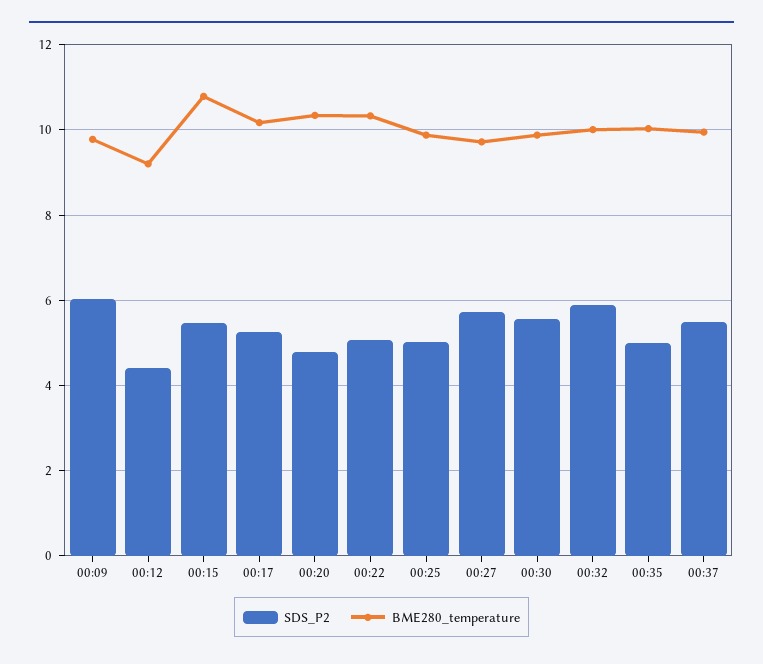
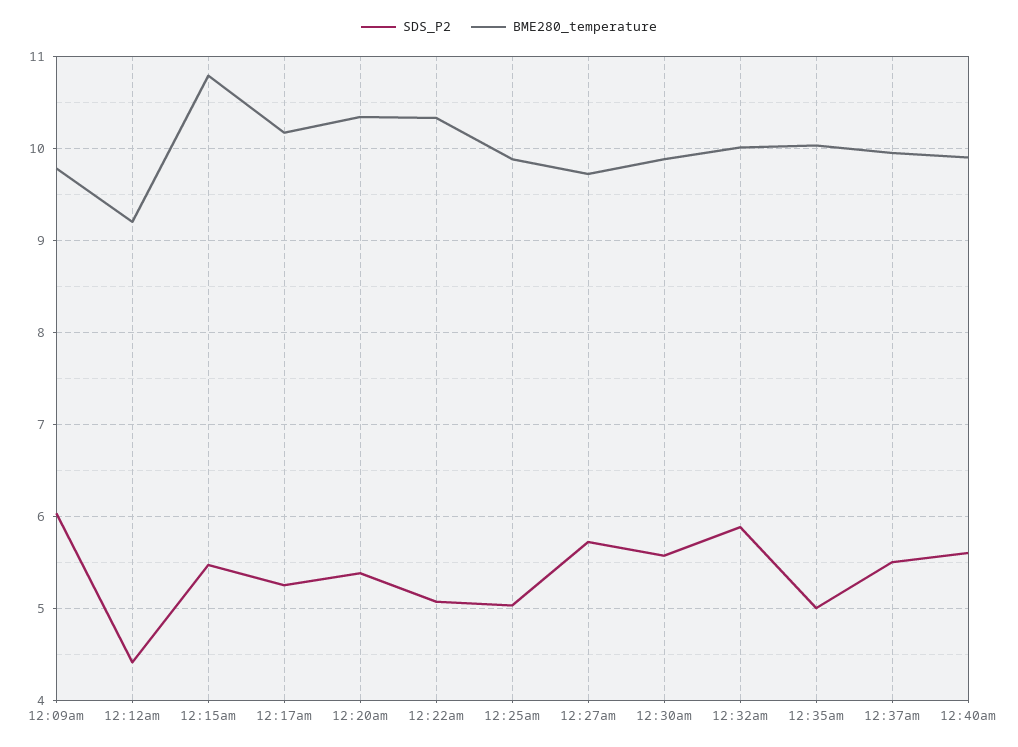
SDS_P2, 00:20: 4.8 -> 5.4
SDS_P2, 12:40am: none -> 5.6
BME280_temperature, 12:40am: none -> 9.9

